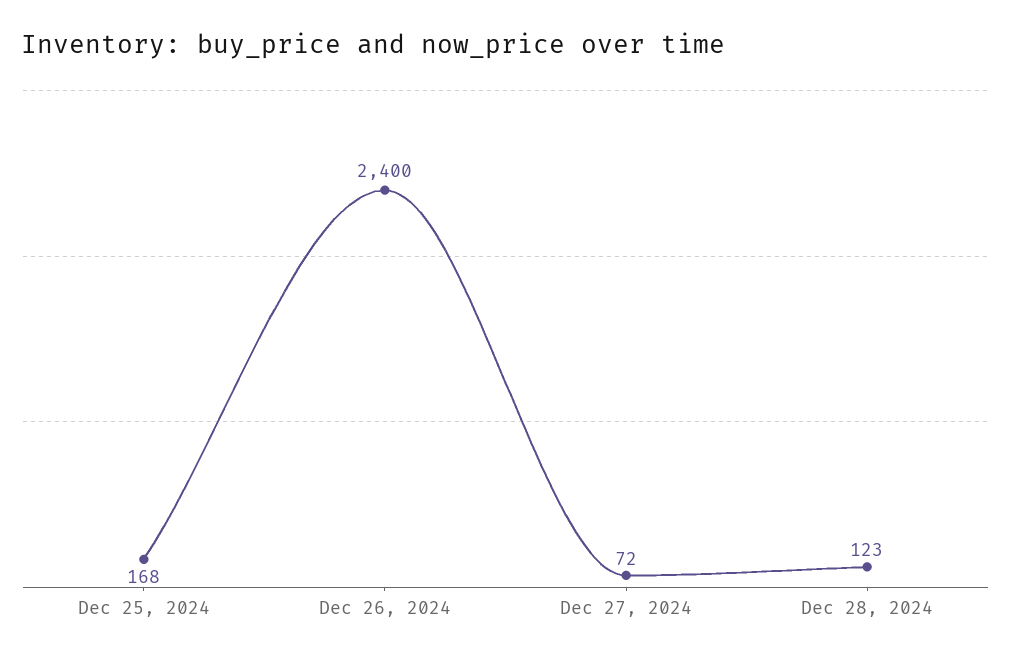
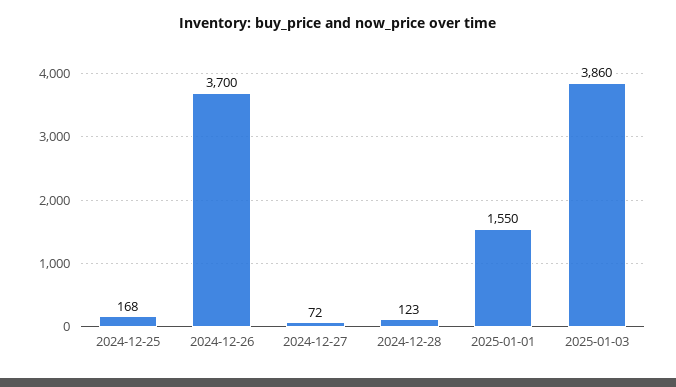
Dec 26, 2024: 2400 -> 3700
2025-01-01: none -> 1550
2025-01-03: none -> 3860

